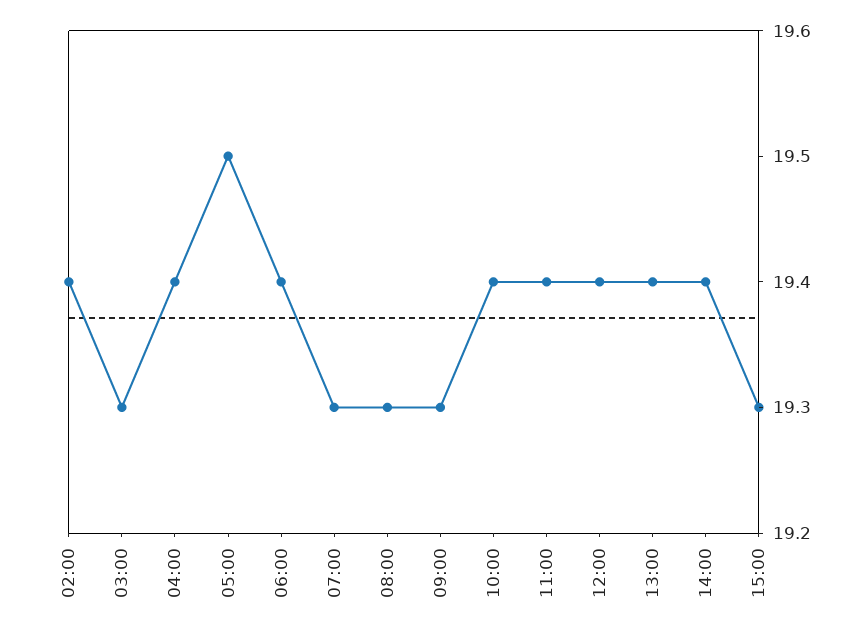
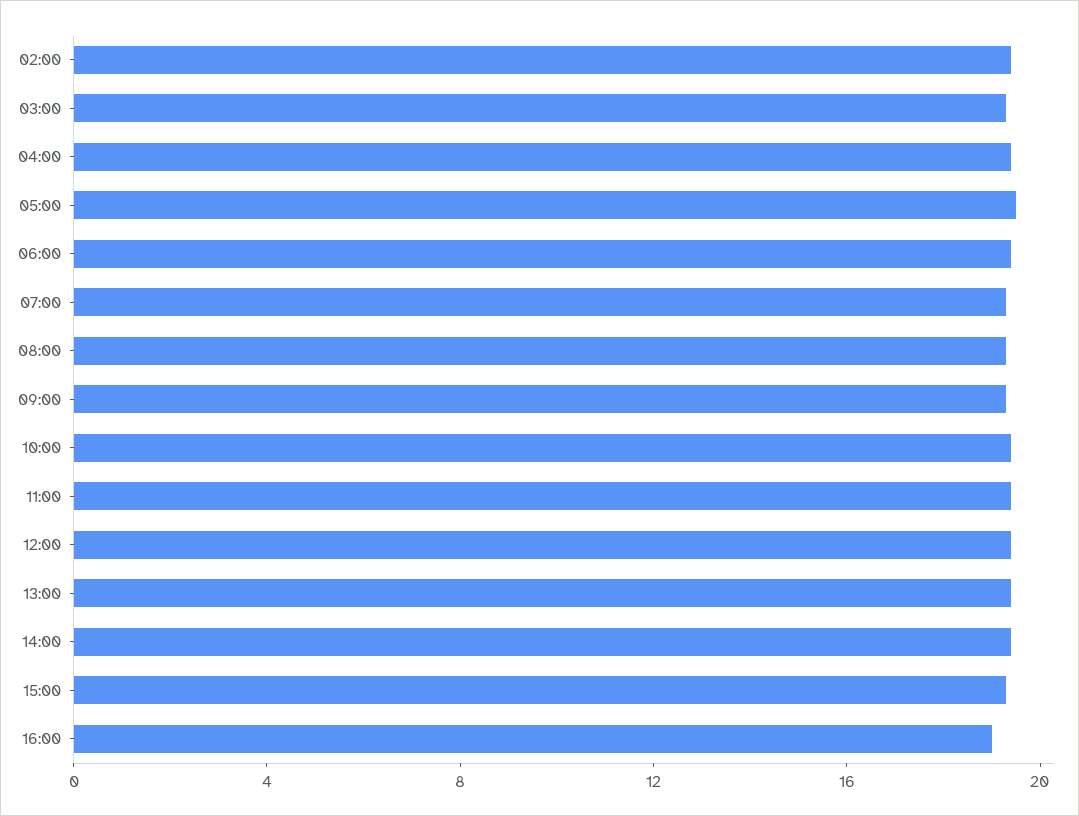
16:00: none -> 19

